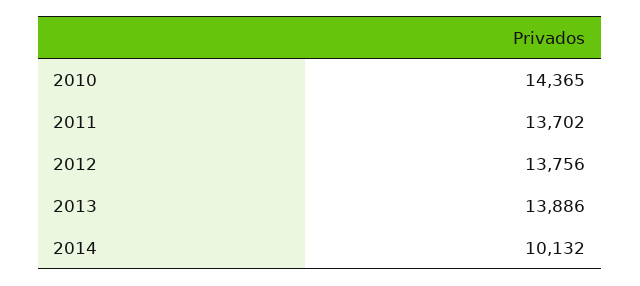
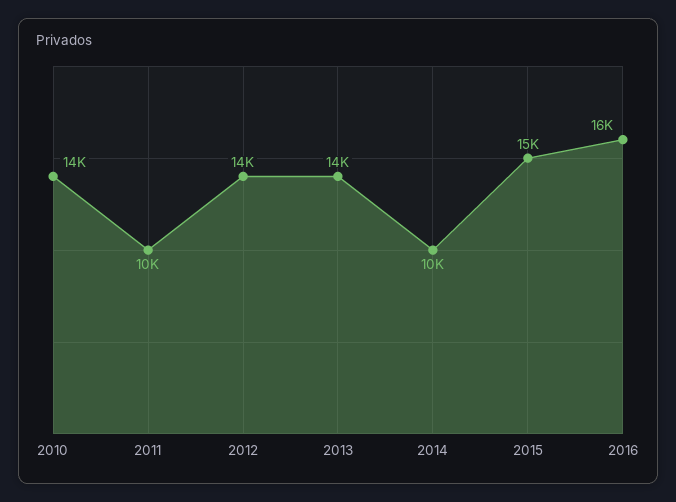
2011: 13702 -> 10000
2015: none -> 15000
2016: none -> 16000

